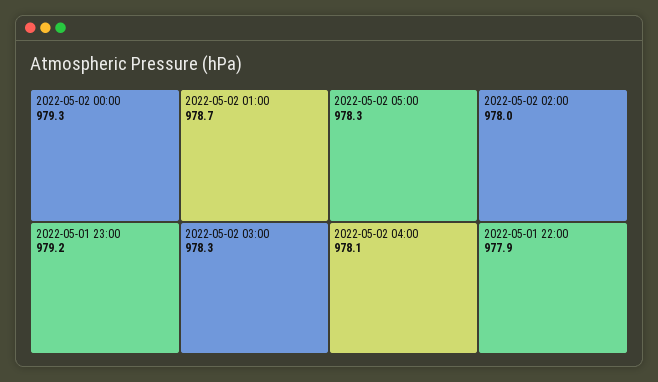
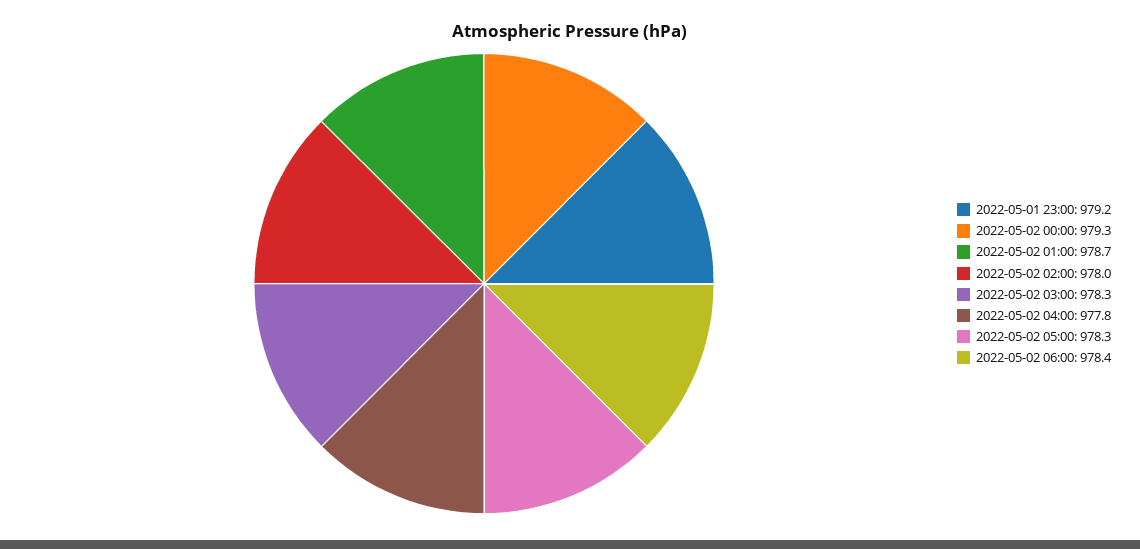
2022-05-02 04:00: 978.1 -> 977.8
2022-05-01 22:00: 977.9 -> none
2022-05-02 06:00: none -> 978.4

